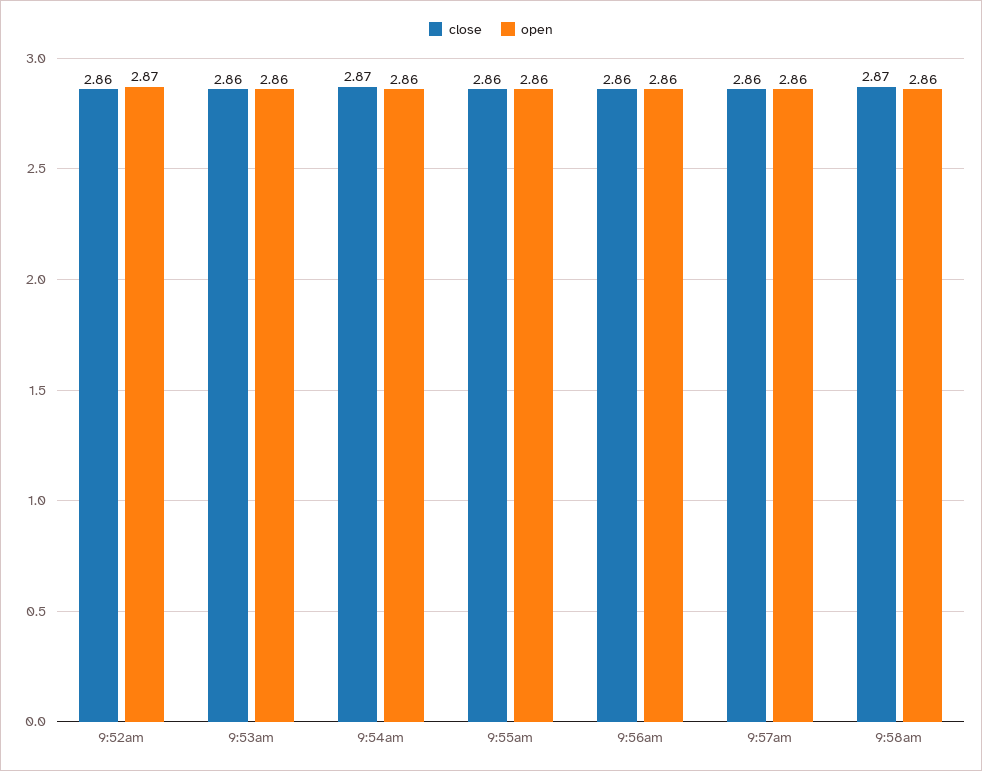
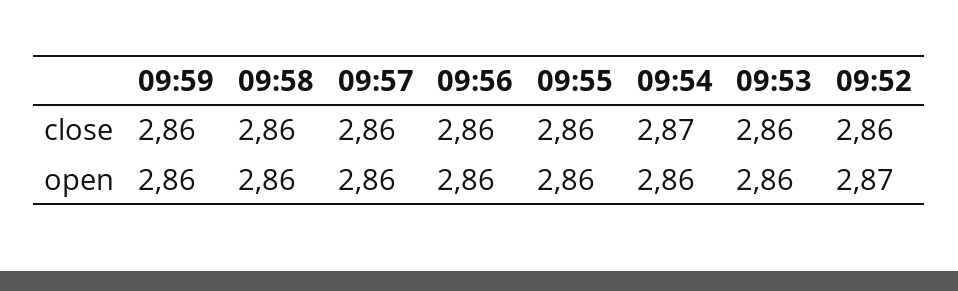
close, 9:58am: 2.87 -> 2.86
close, 09:59: none -> 2.86
open, 09:59: none -> 2.86

